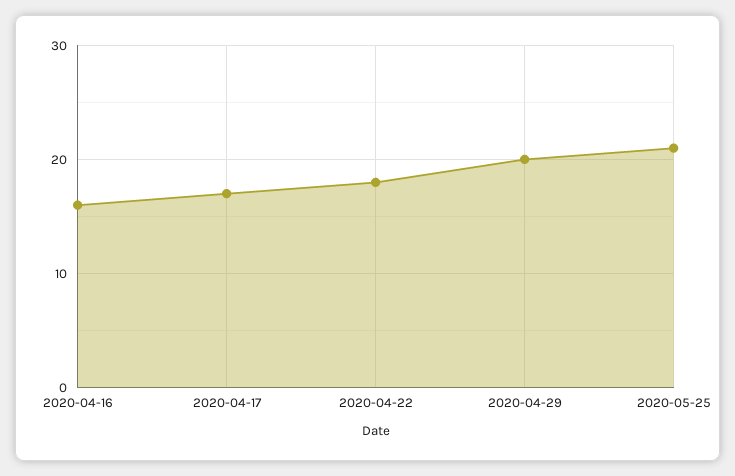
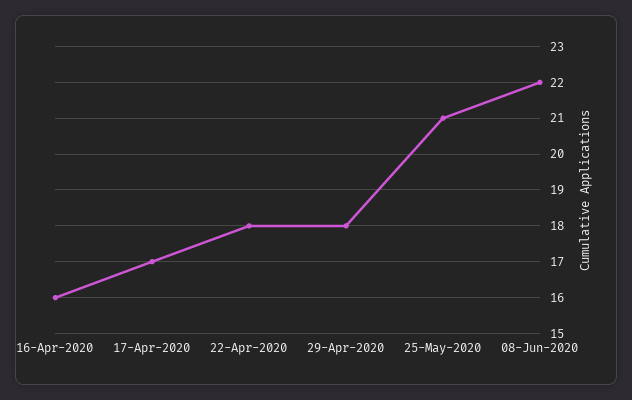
2020-04-29: 20 -> 18
08-Jun-2020: none -> 22

